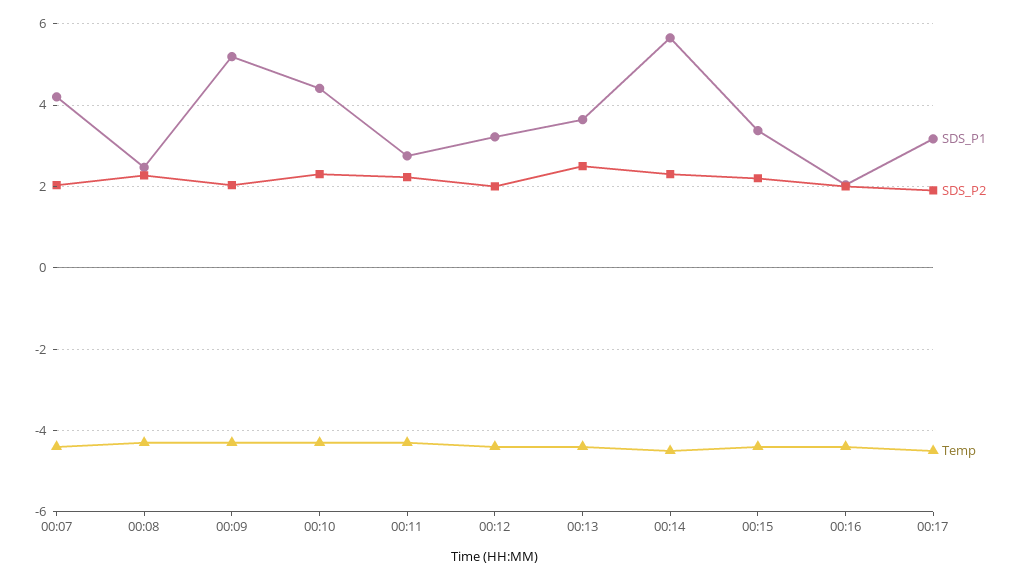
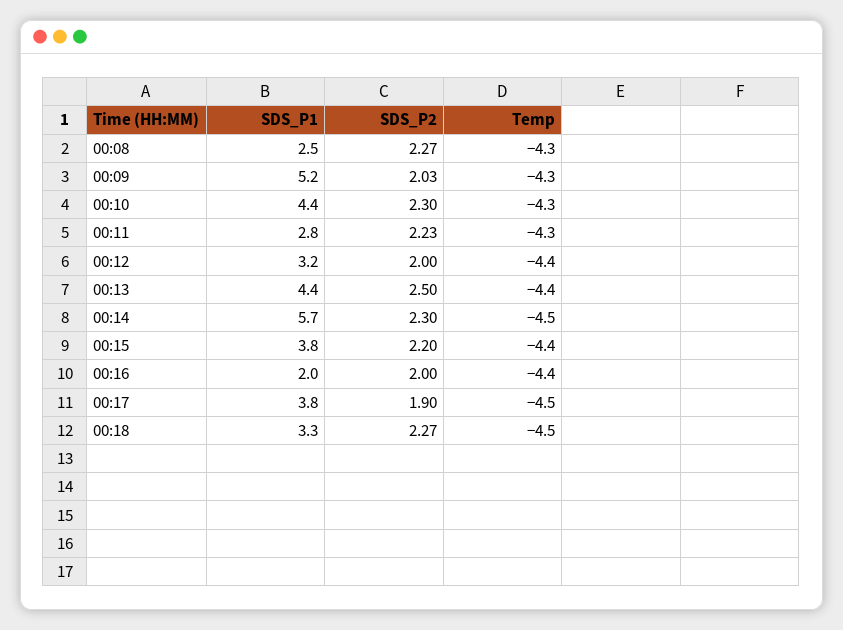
SDS_P1, 00:07: 4.2 -> none
SDS_P2, 00:07: 2 -> none
Temp, 00:07: -4.4 -> none
SDS_P1, 00:13: 3.6 -> 4.4
SDS_P1, 00:15: 3.4 -> 3.8
SDS_P1, 00:17: 3.2 -> 3.8
SDS_P1, 00:18: none -> 3.3
SDS_P2, 00:18: none -> 2.27
Temp, 00:18: none -> -4.5

